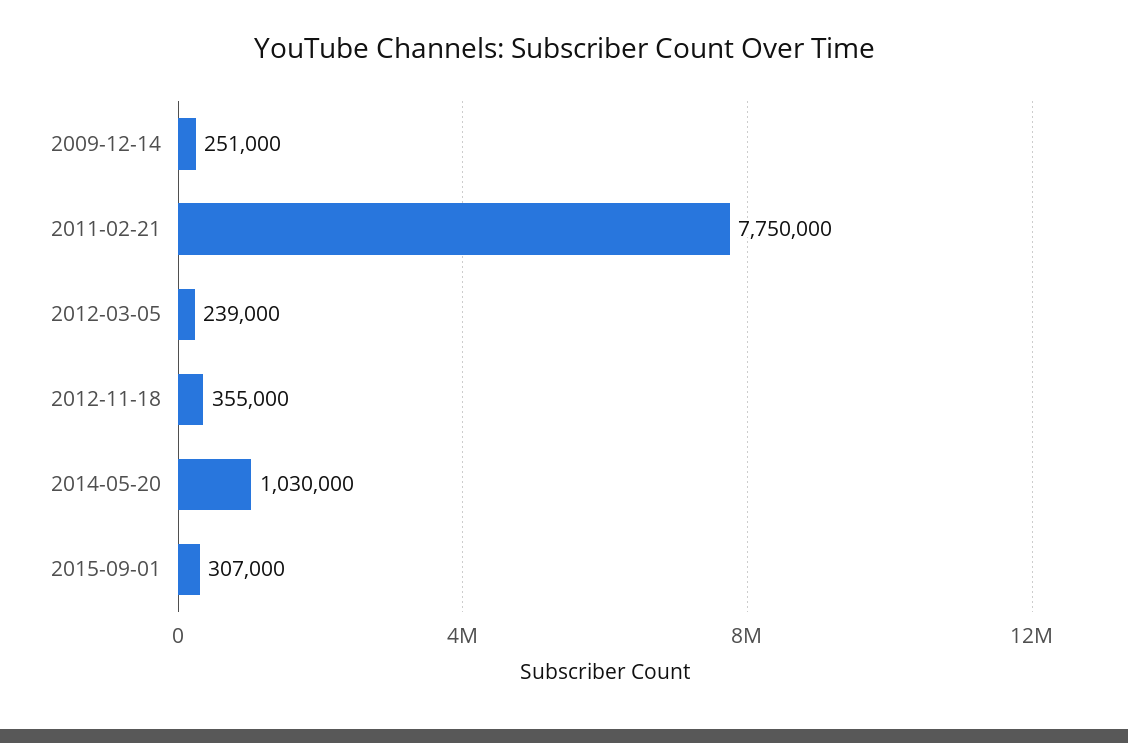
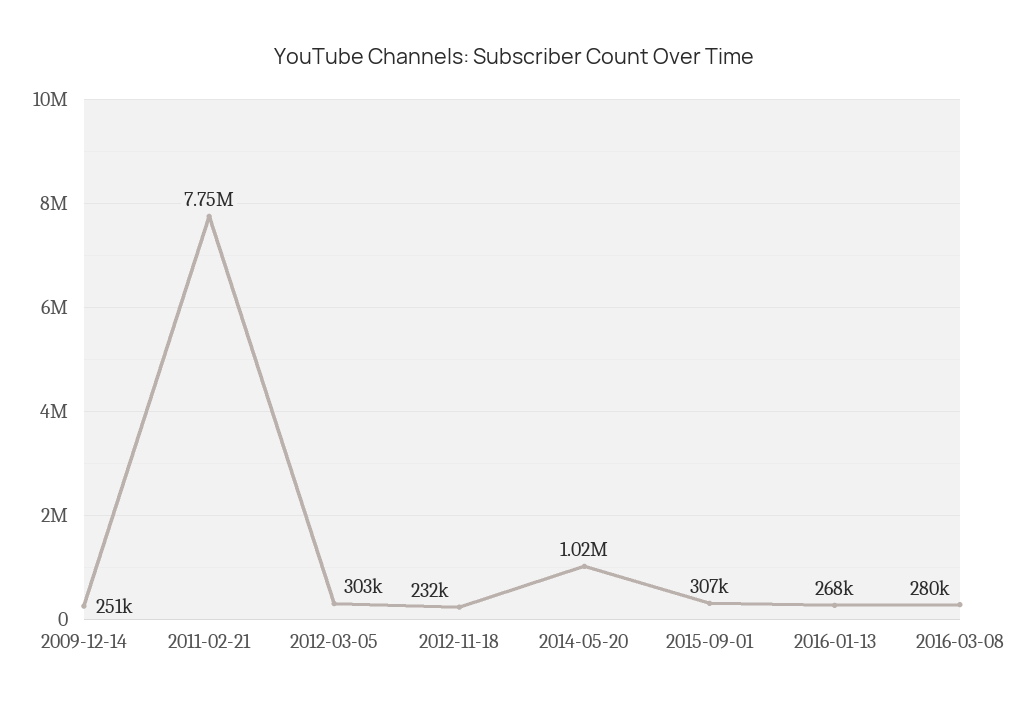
2012-03-05: 239000 -> 303000
2012-11-18: 355000 -> 232000
2014-05-20: 1030000 -> 1020000
2016-01-13: none -> 268000
2016-03-08: none -> 280000

